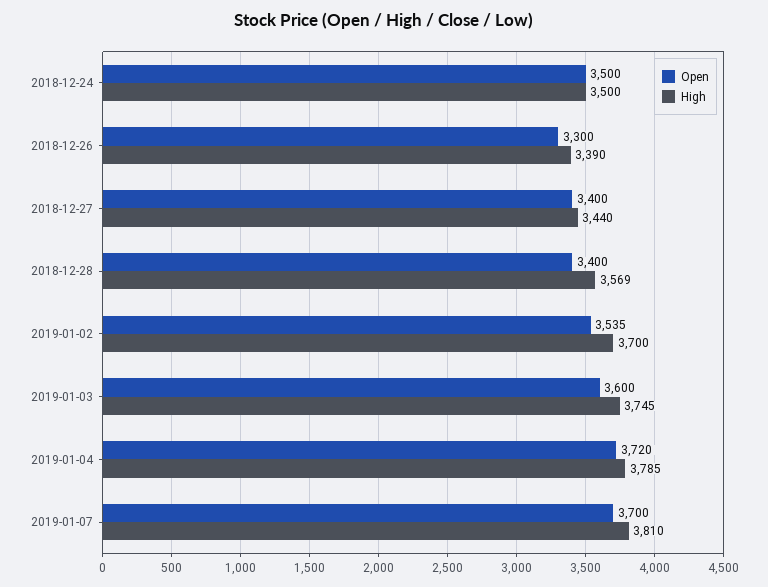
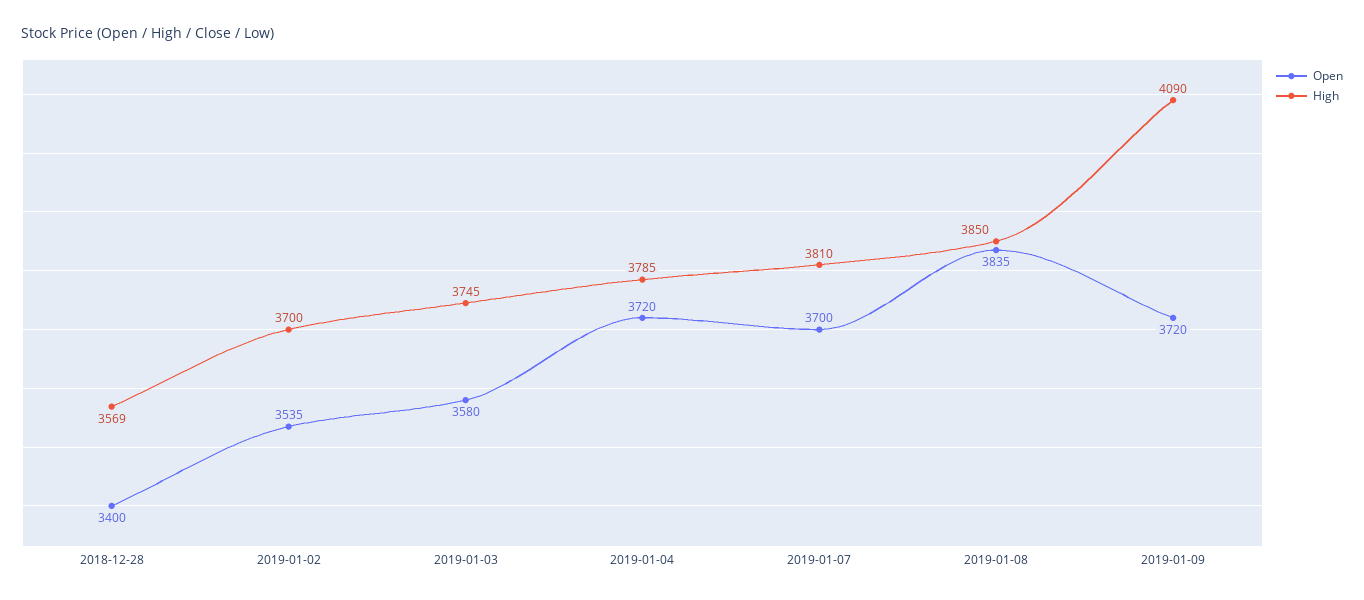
Open, 2018-12-24: 3500 -> none
High, 2018-12-24: 3500 -> none
Open, 2018-12-26: 3300 -> none
High, 2018-12-26: 3390 -> none
Open, 2018-12-27: 3400 -> none
High, 2018-12-27: 3440 -> none
Open, 2019-01-03: 3600 -> 3580
Open, 2019-01-08: none -> 3835
High, 2019-01-08: none -> 3850
Open, 2019-01-09: none -> 3720
High, 2019-01-09: none -> 4090

